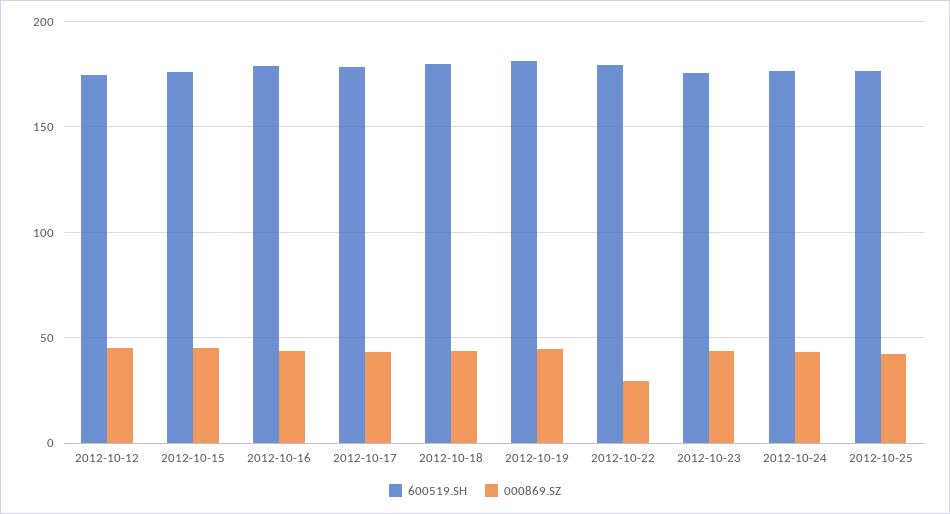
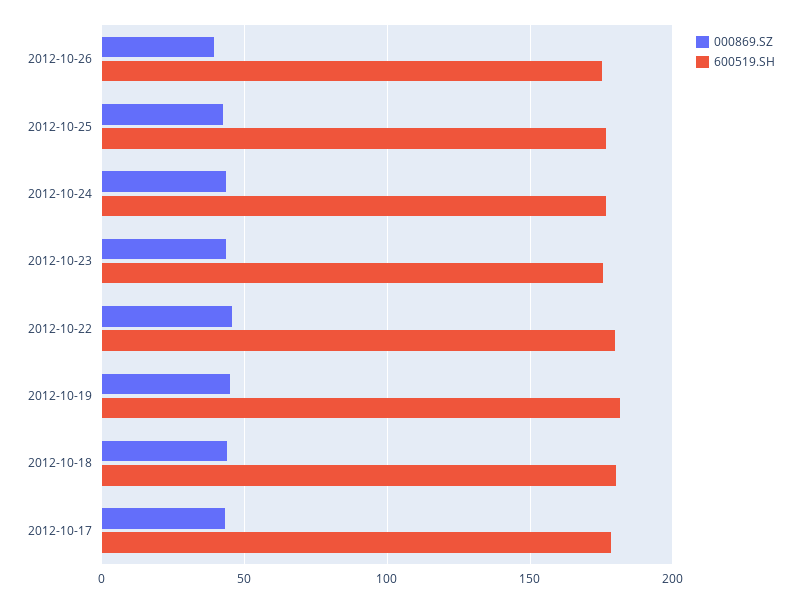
600519.SH, 2012-10-12: 175 -> none
000869.SZ, 2012-10-12: 45 -> none
600519.SH, 2012-10-15: 175 -> none
000869.SZ, 2012-10-15: 45 -> none
600519.SH, 2012-10-16: 180 -> none
000869.SZ, 2012-10-16: 45 -> none
000869.SZ, 2012-10-22: 30 -> 45
000869.SZ, 2012-10-26: none -> 40
600519.SH, 2012-10-26: none -> 175

